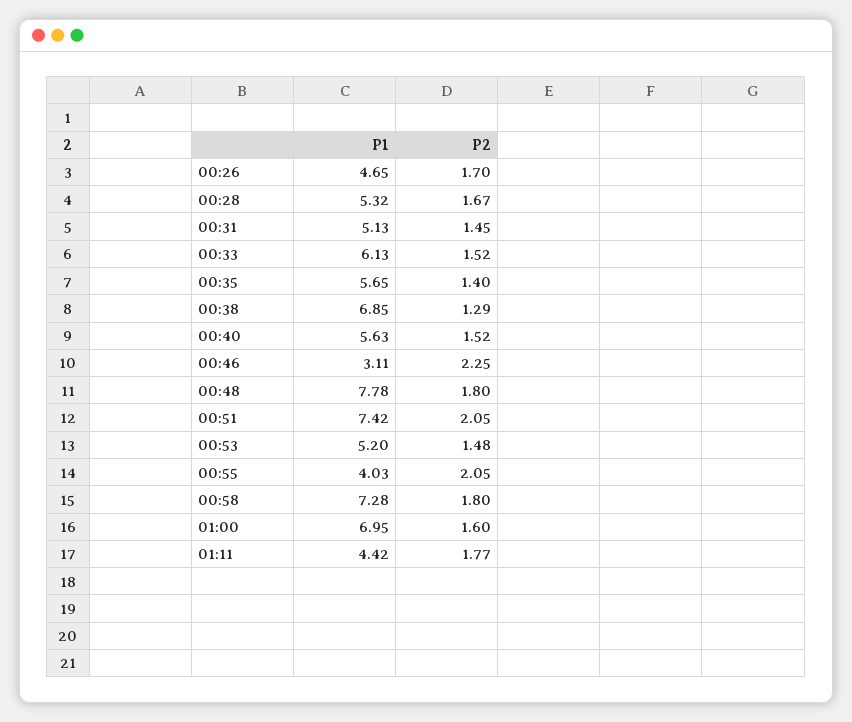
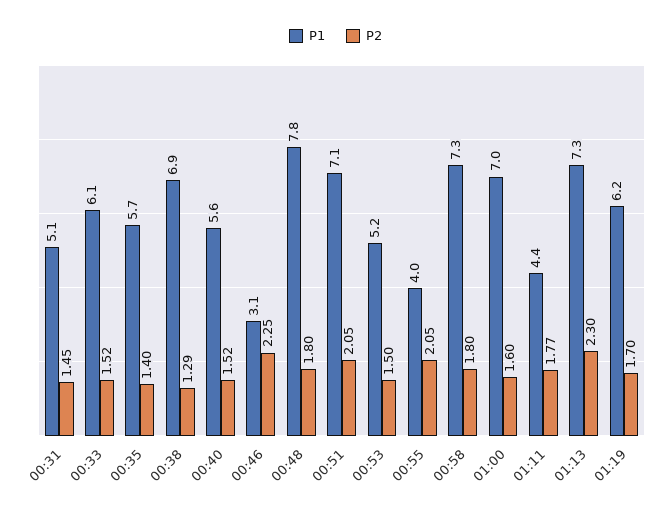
P1, 00:26: 4.65 -> none
P2, 00:26: 1.7 -> none
P1, 00:28: 5.32 -> none
P2, 00:28: 1.67 -> none
P1, 00:51: 7.42 -> 7.1
P2, 00:53: 1.48 -> 1.5
P1, 01:13: none -> 7.3
P2, 01:13: none -> 2.3
P1, 01:19: none -> 6.2
P2, 01:19: none -> 1.7

